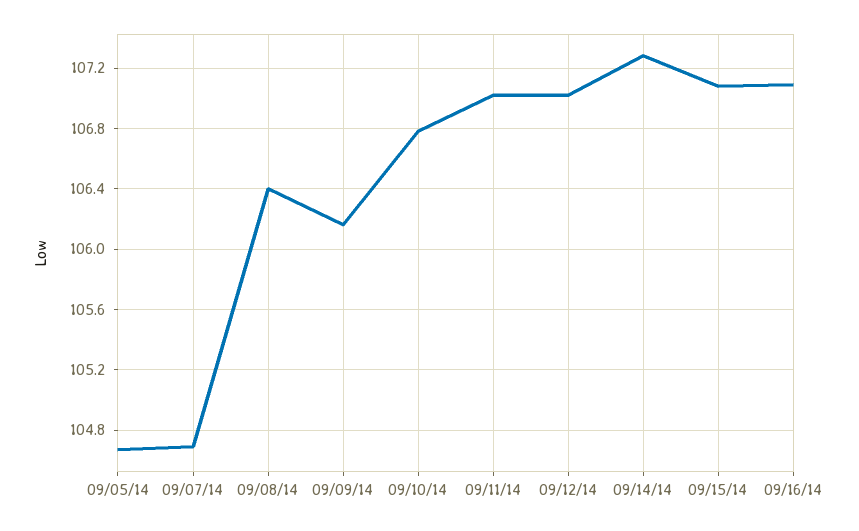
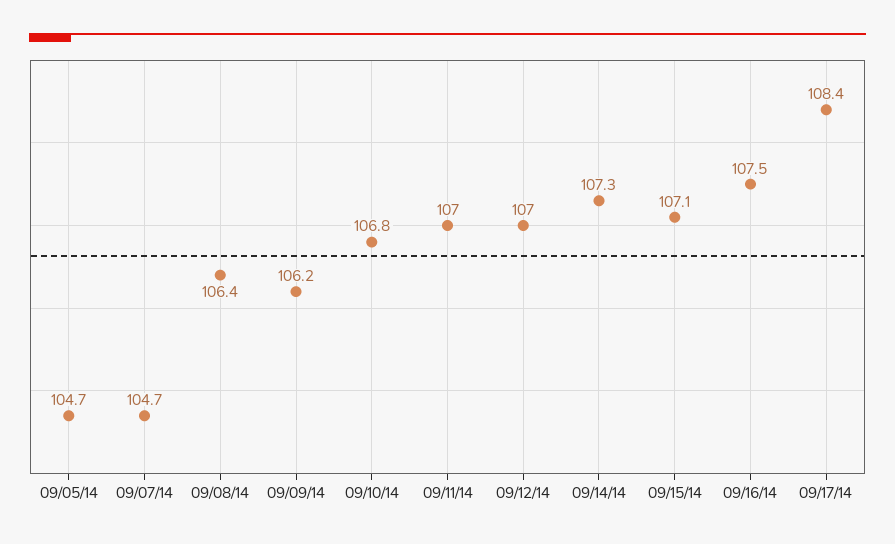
09/16/14: 107.1 -> 107.5
09/17/14: none -> 108.4

